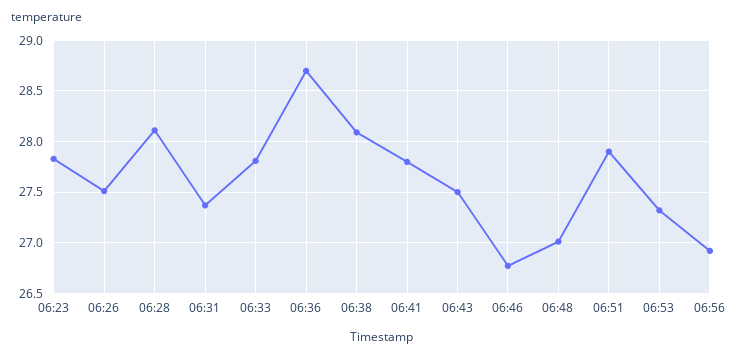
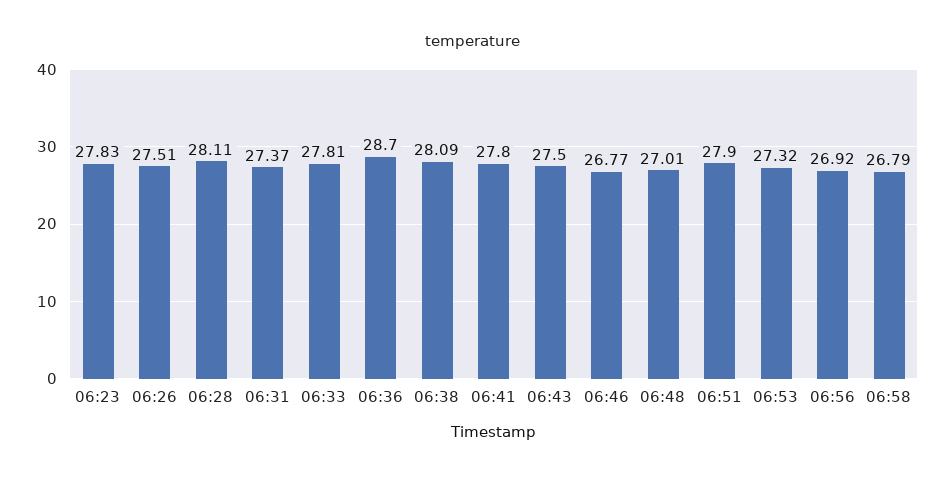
06:58: none -> 26.79

